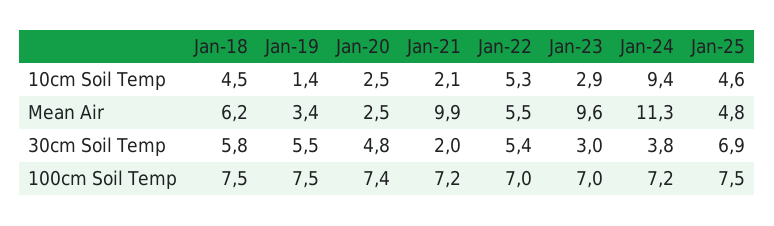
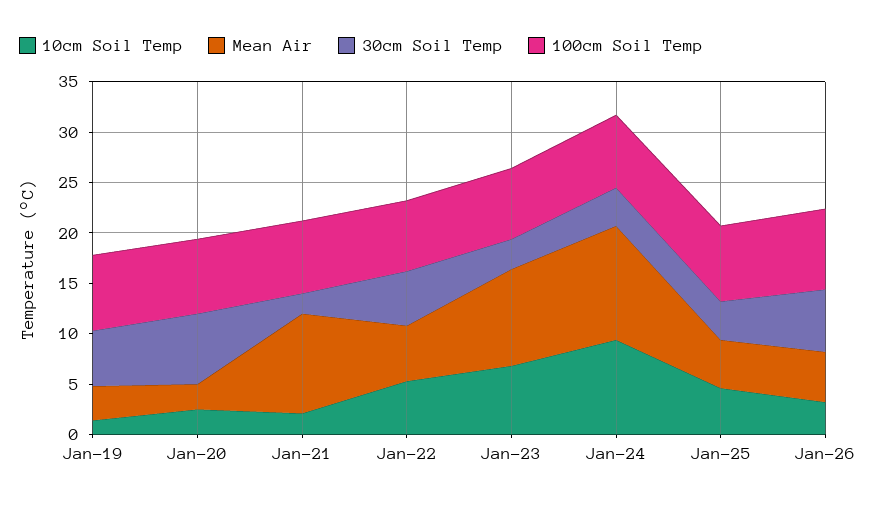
10cm Soil Temp, Jan-18: 4.5 -> none
10cm Soil Temp, Jan-23: 2.9 -> 7
Mean Air, Jan-18: 6.2 -> none
30cm Soil Temp, Jan-18: 5.8 -> none
30cm Soil Temp, Jan-20: 4.8 -> 7
30cm Soil Temp, Jan-25: 6.9 -> 4
100cm Soil Temp, Jan-18: 7.5 -> none
10cm Soil Temp, Jan-26: none -> 3
Mean Air, Jan-26: none -> 5
30cm Soil Temp, Jan-26: none -> 6
100cm Soil Temp, Jan-26: none -> 8

